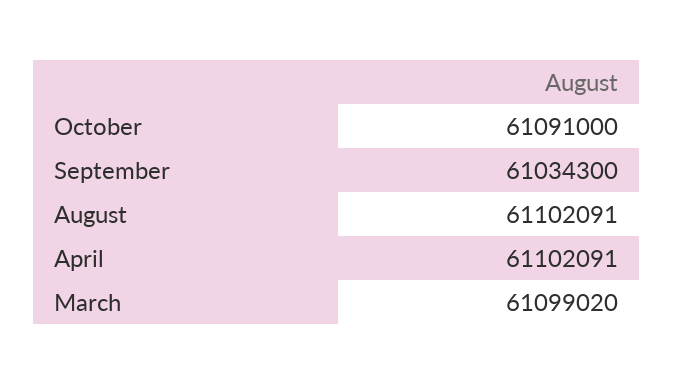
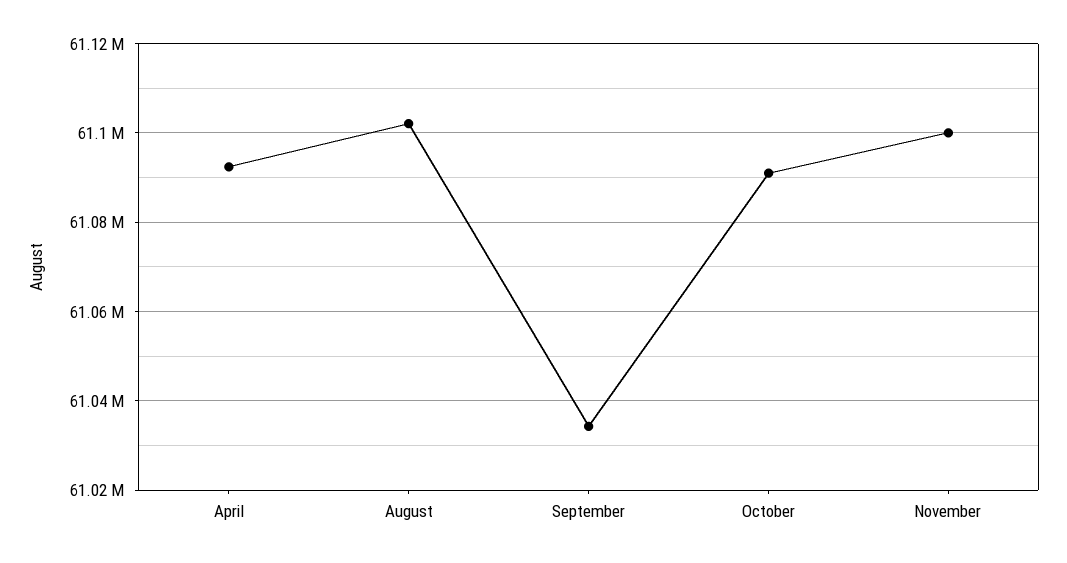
April: 61102091 -> 61092000
March: 61099020 -> none
November: none -> 61100000

